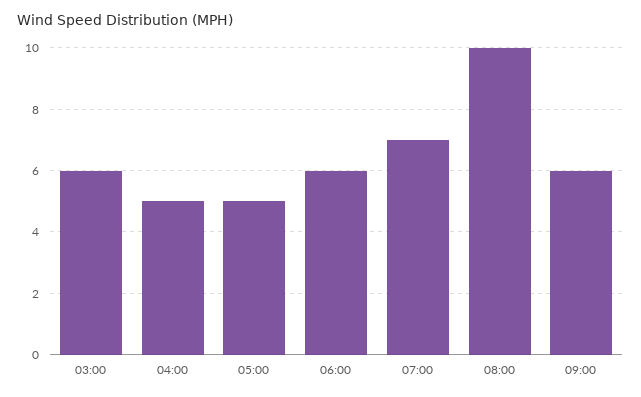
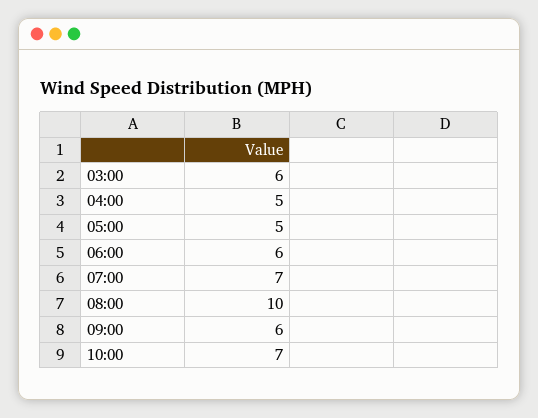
10:00: none -> 7

